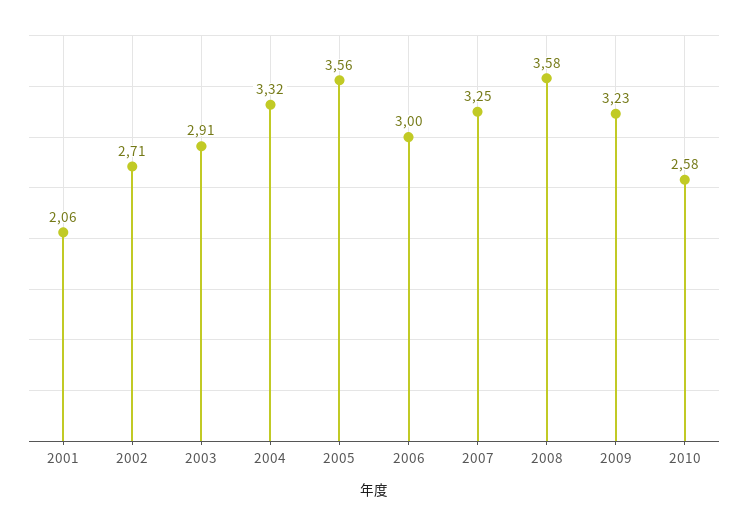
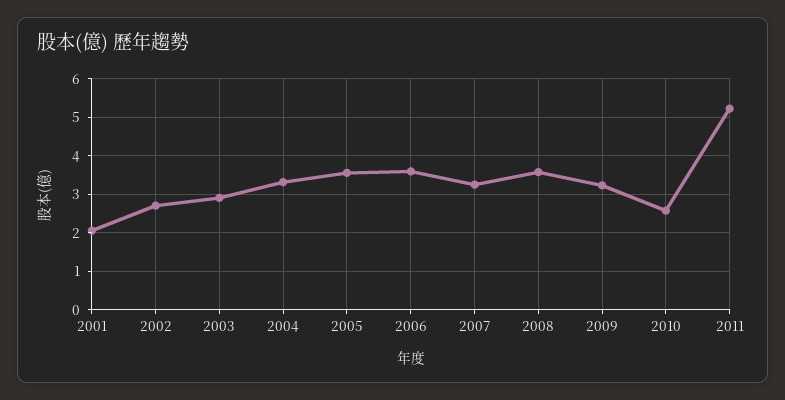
2006: 3 -> 3.6
2011: none -> 5.2

